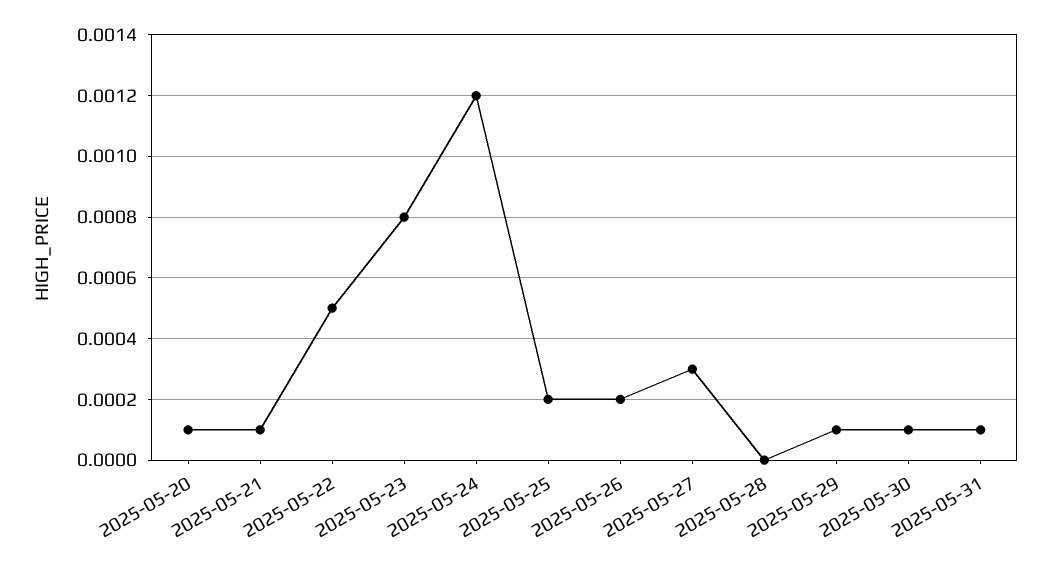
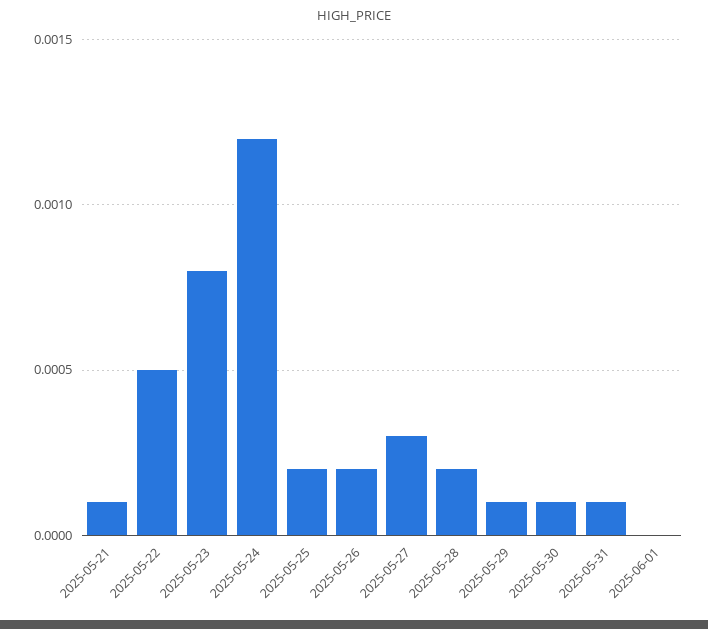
2025-05-20: 0.0001 -> none
2025-05-28: 0 -> 0.0002
2025-06-01: none -> 0

